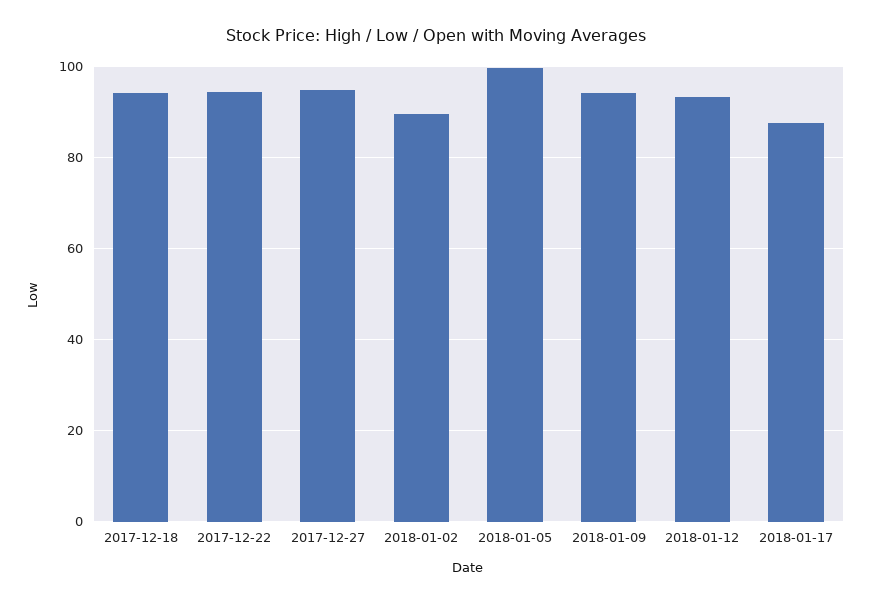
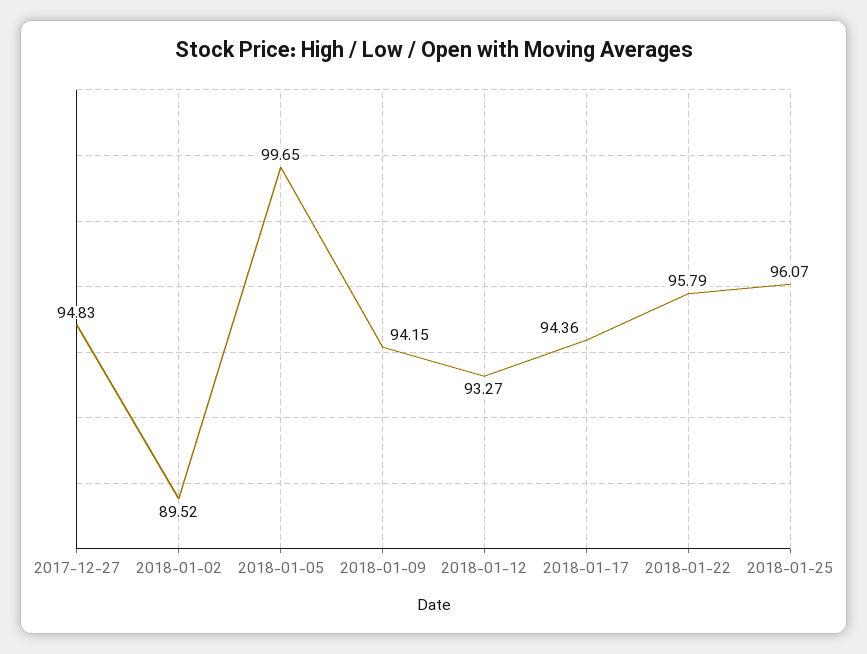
2017-12-18: 94 -> none
2017-12-22: 94 -> none
2018-01-17: 88 -> 94.36
2018-01-22: none -> 95.79
2018-01-25: none -> 96.07

